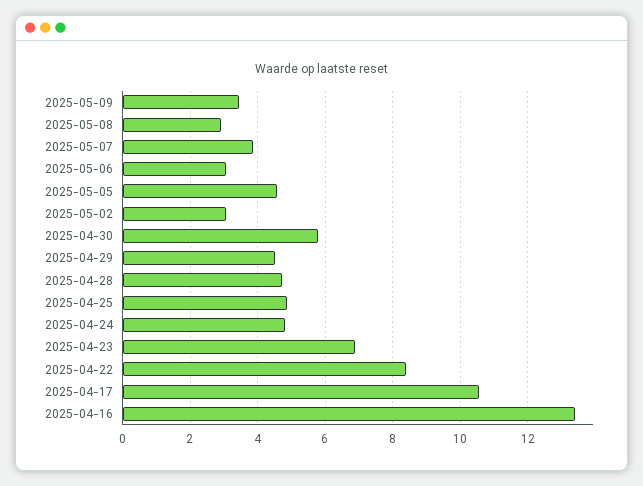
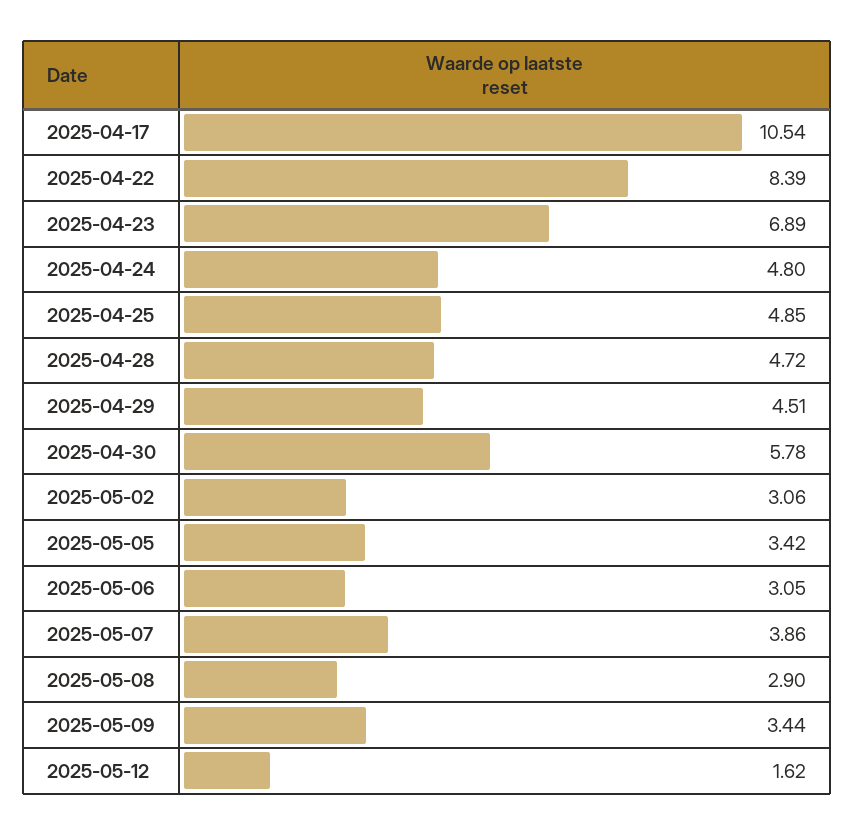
2025-05-05: 4.6 -> 3.42
2025-04-16: 13.4 -> none
2025-05-12: none -> 1.62

